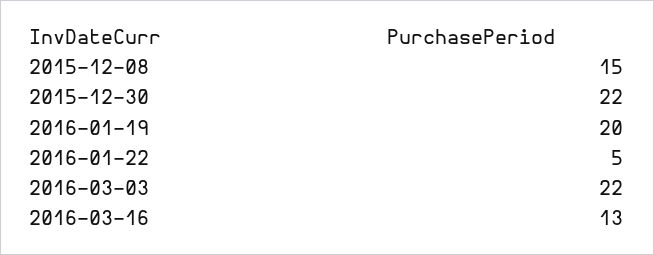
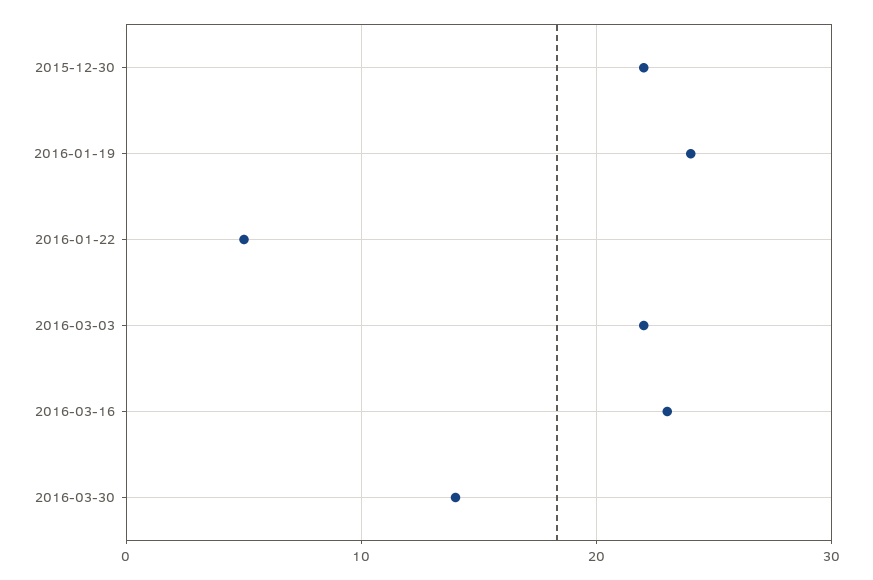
2015-12-08: 15 -> none
2016-01-19: 20 -> 24
2016-03-16: 13 -> 23
2016-03-30: none -> 14

